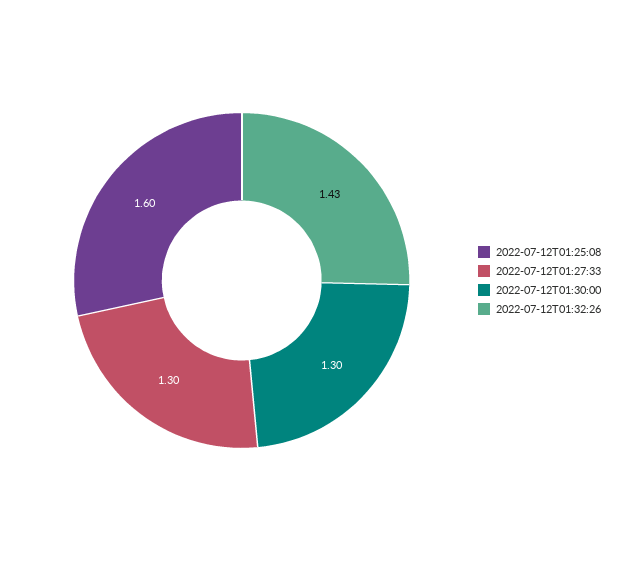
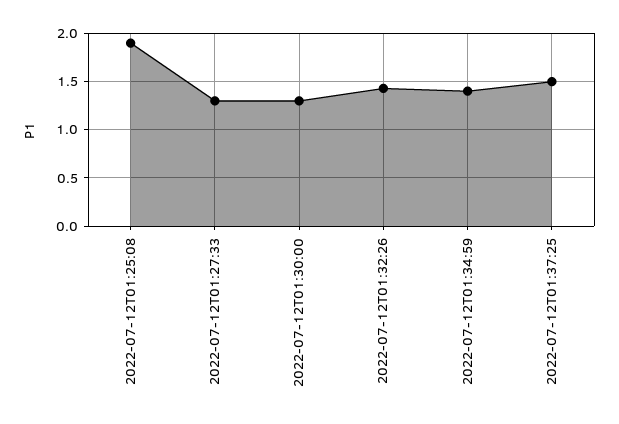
2022-07-12T01:25:08: 1.6 -> 1.9
2022-07-12T01:34:59: none -> 1.4
2022-07-12T01:37:25: none -> 1.5

